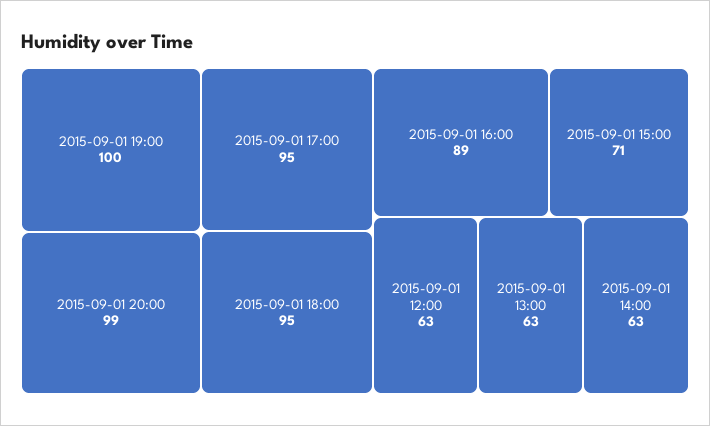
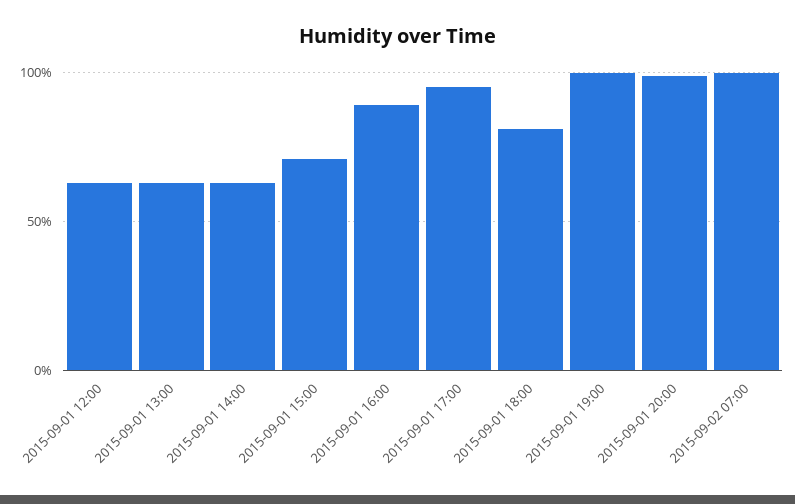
2015-09-01 18:00: 95 -> 80
2015-09-02 07:00: none -> 100

